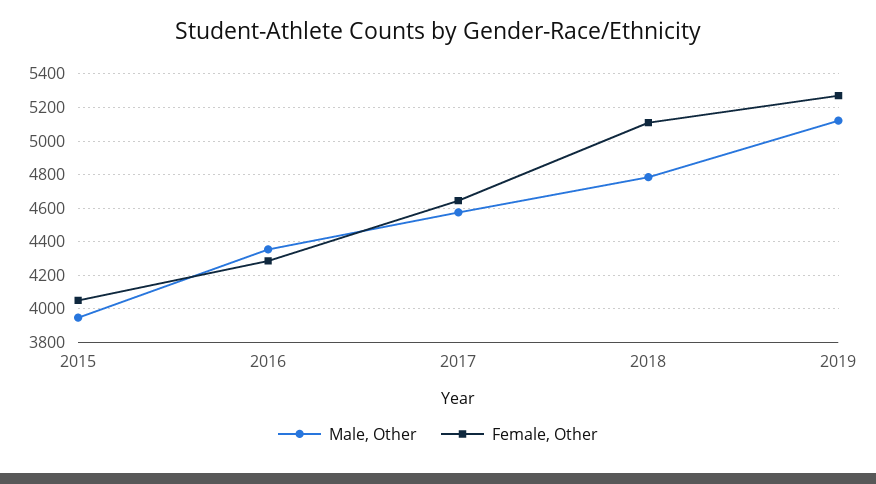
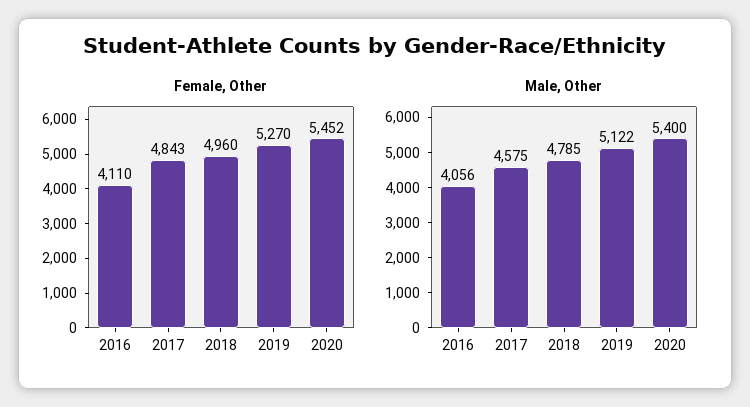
Male, Other, 2015: 3950 -> none
Female, Other, 2015: 4050 -> none
Male, Other, 2016: 4350 -> 4056
Female, Other, 2016: 4300 -> 4110
Female, Other, 2017: 4650 -> 4843
Female, Other, 2018: 5100 -> 4960
Female, Other, 2020: none -> 5452
Male, Other, 2020: none -> 5400

